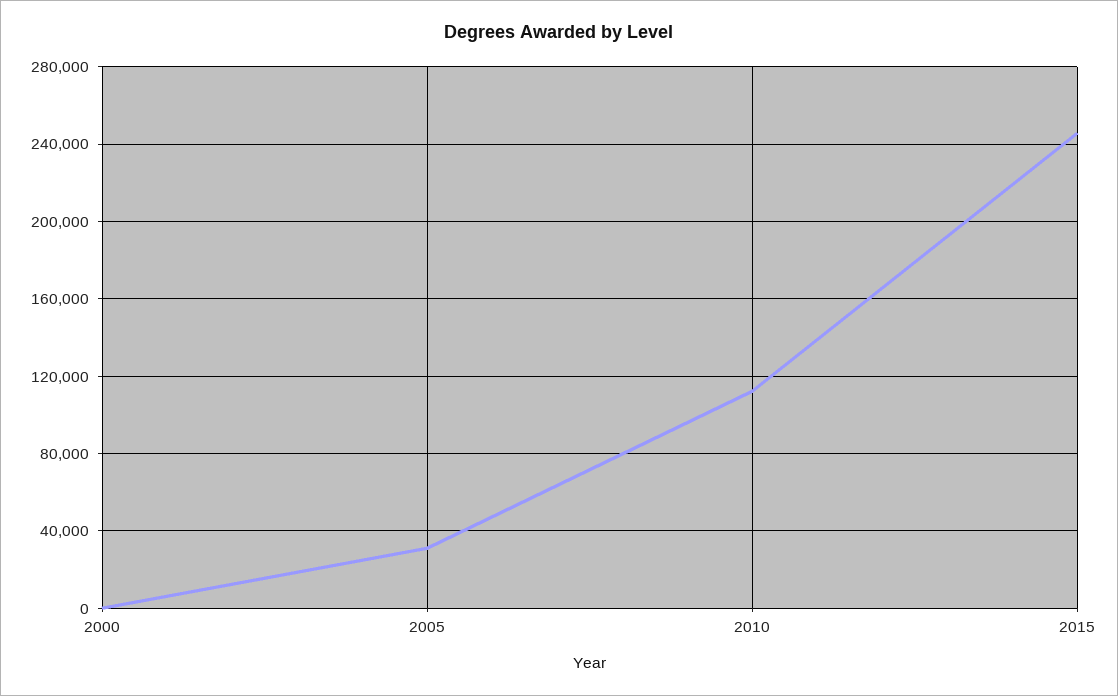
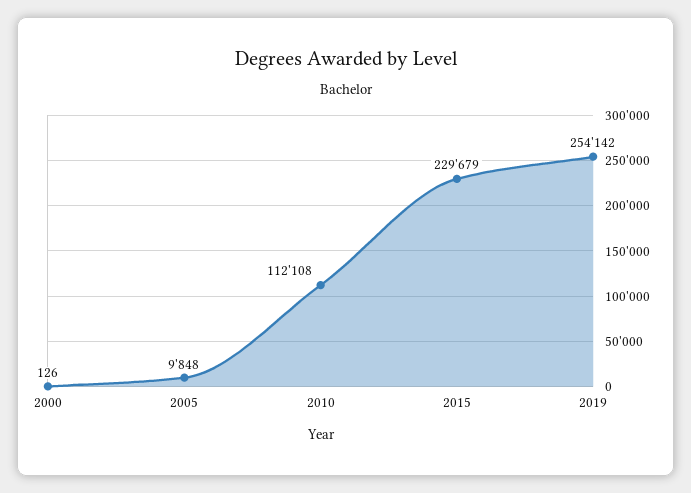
2005: 30000 -> 9848
2015: 245000 -> 229679
2019: none -> 254142

